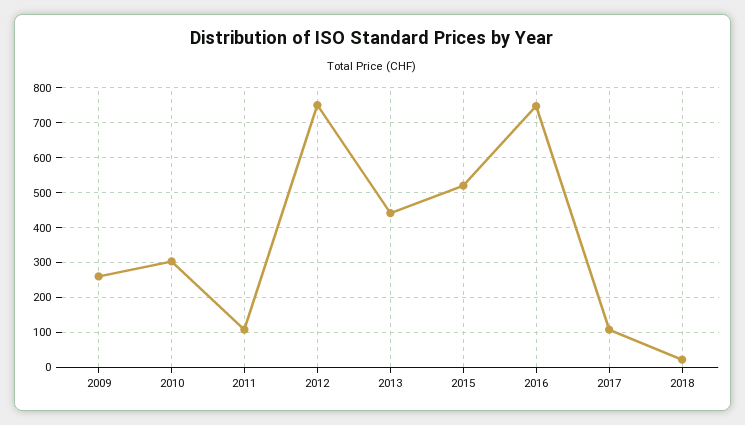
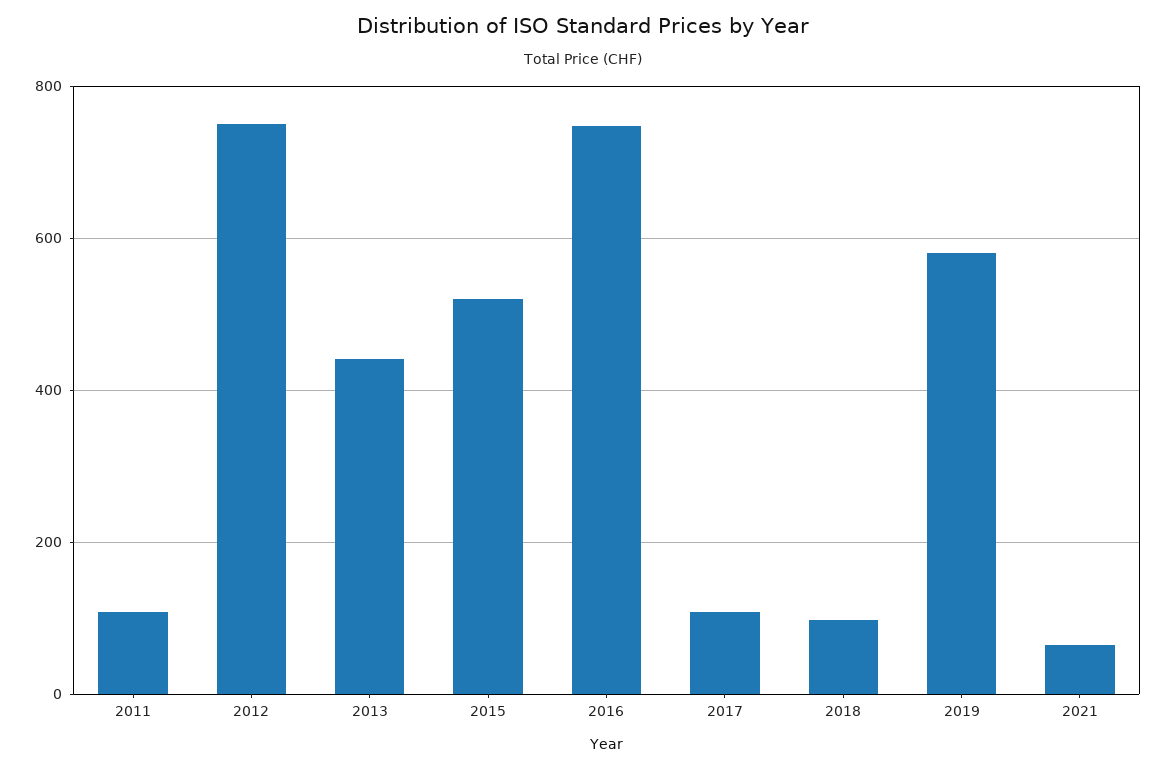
2009: 260 -> none
2010: 300 -> none
2018: 20 -> 100
2019: none -> 580
2021: none -> 60

